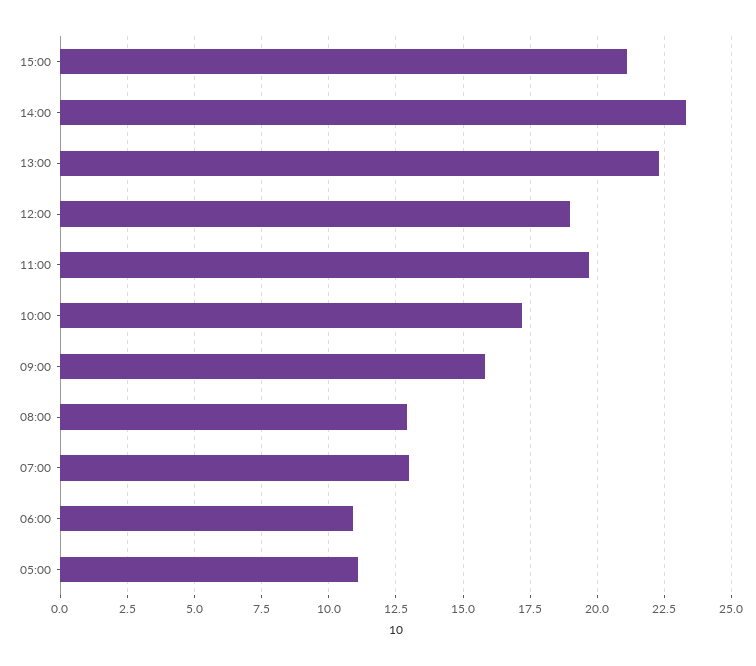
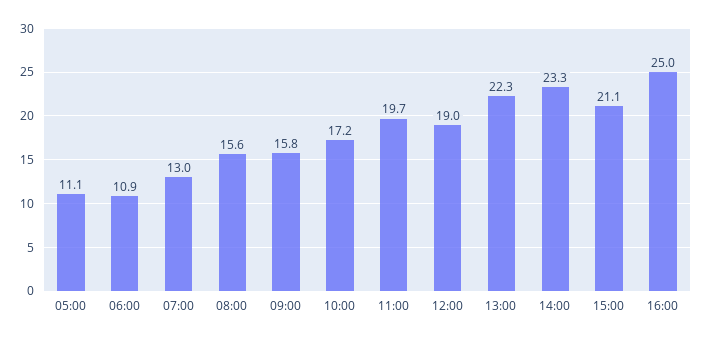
08:00: 13 -> 15.6
16:00: none -> 25

